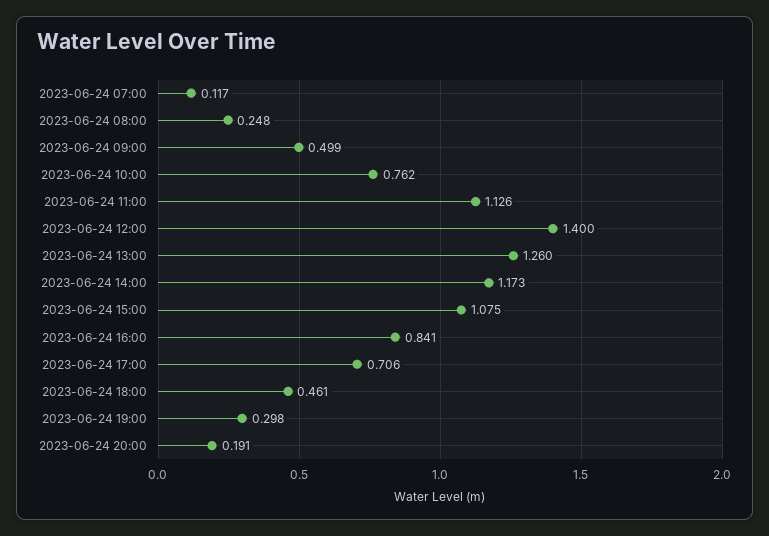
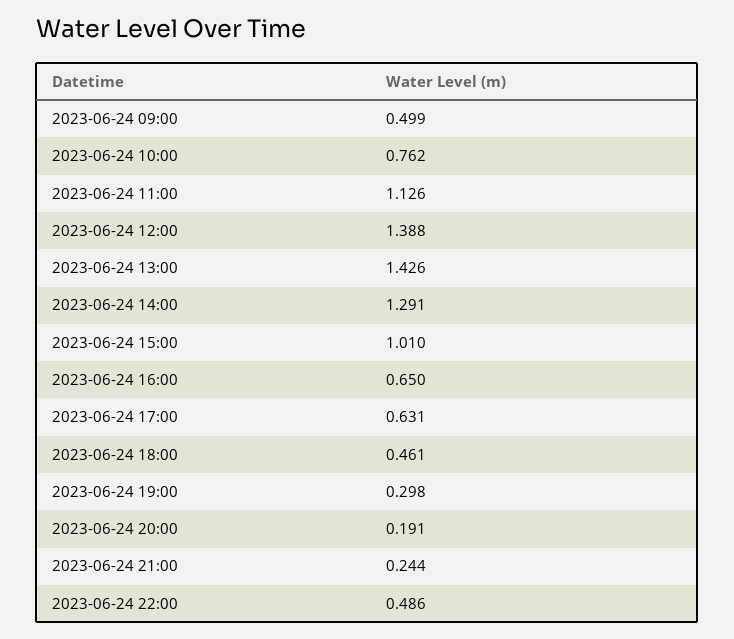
2023-06-24 07:00: 0.117 -> none
2023-06-24 08:00: 0.248 -> none
2023-06-24 12:00: 1.4 -> 1.388
2023-06-24 13:00: 1.26 -> 1.426
2023-06-24 14:00: 1.173 -> 1.291
2023-06-24 15:00: 1.075 -> 1.01
2023-06-24 16:00: 0.841 -> 0.65
2023-06-24 17:00: 0.706 -> 0.631
2023-06-24 21:00: none -> 0.244
2023-06-24 22:00: none -> 0.486

